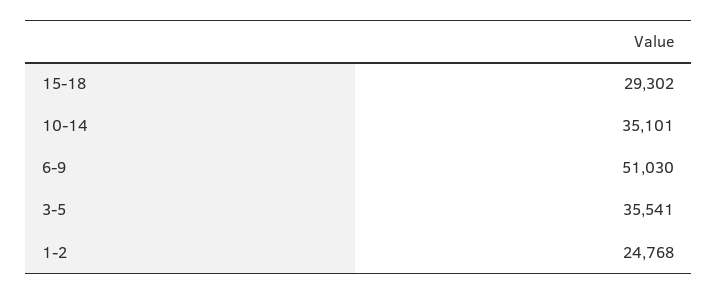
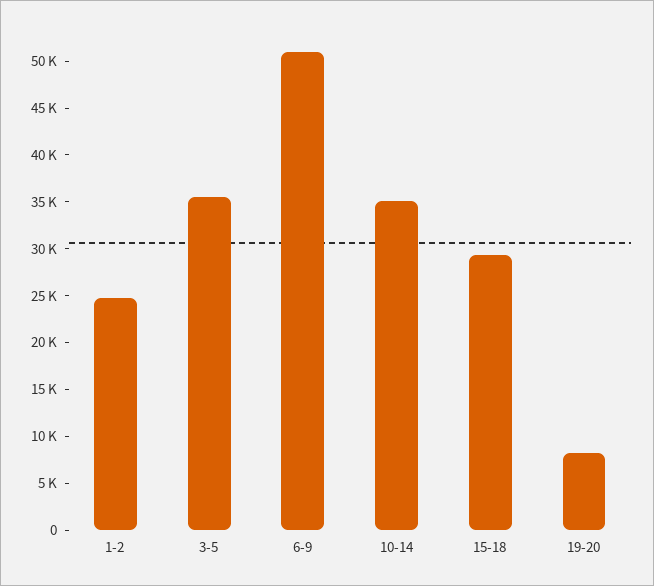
19-20: none -> 8000

